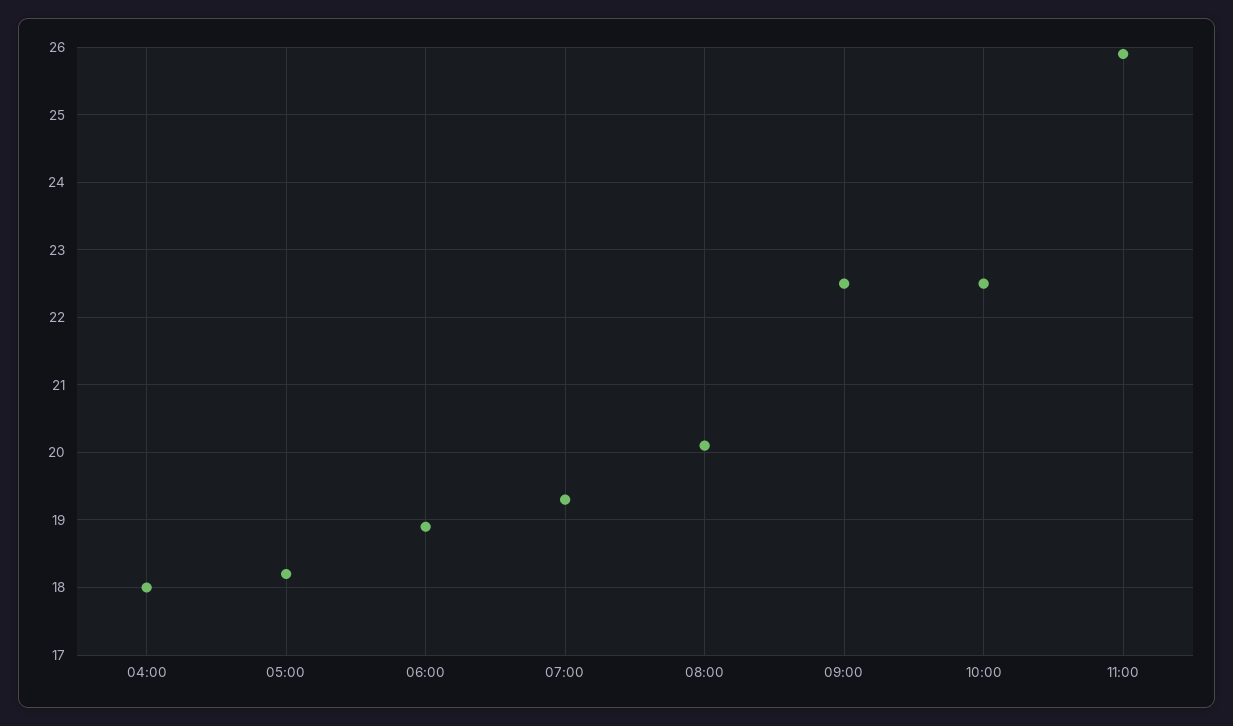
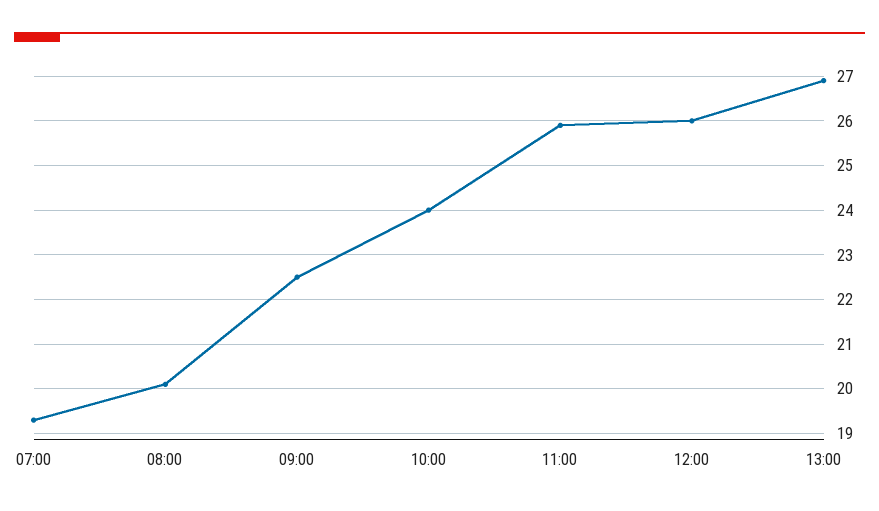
04:00: 18 -> none
05:00: 18.2 -> none
06:00: 18.9 -> none
10:00: 22.5 -> 24
12:00: none -> 26
13:00: none -> 27

